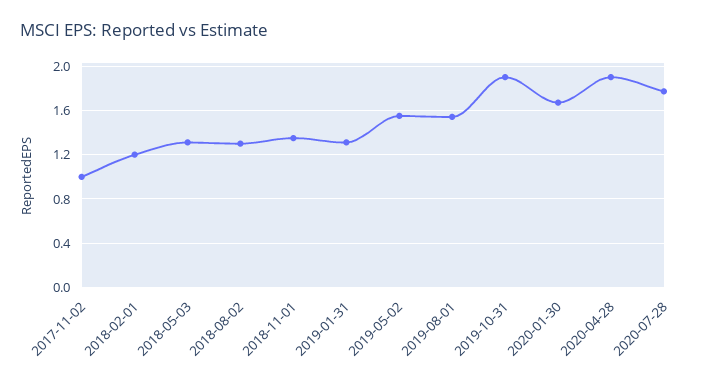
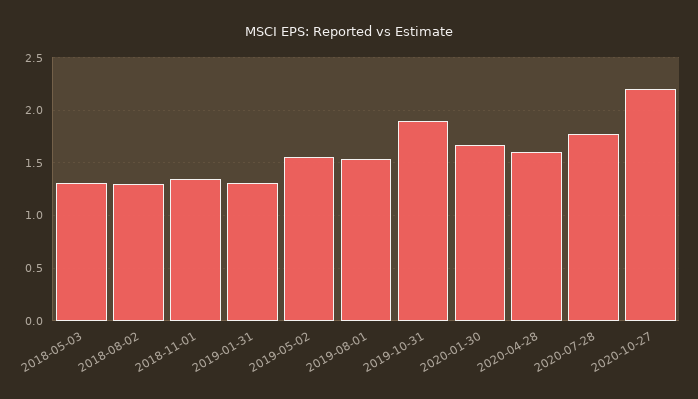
2017-11-02: 1 -> none
2018-02-01: 1.2 -> none
2020-04-28: 1.9 -> 1.6
2020-10-27: none -> 2.2

